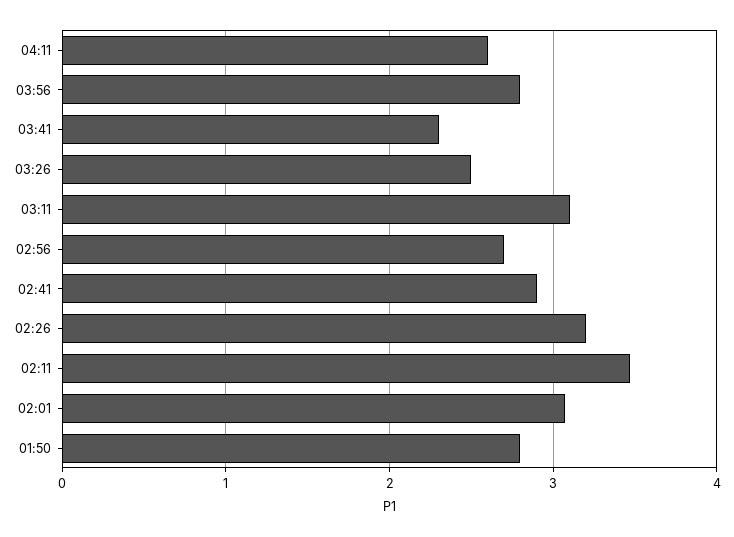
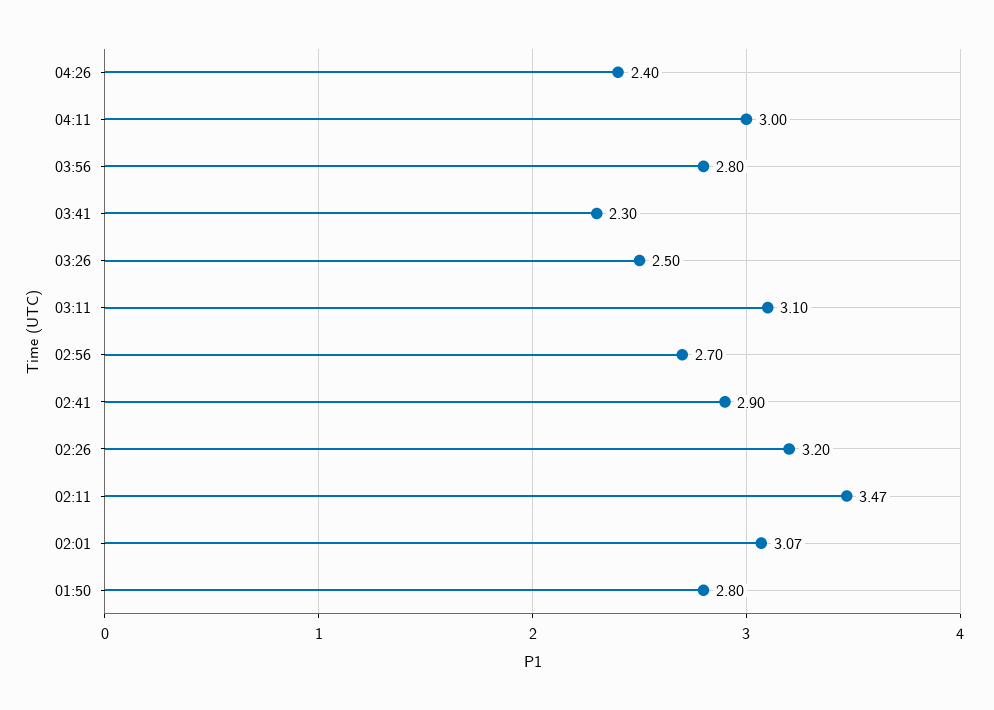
04:11: 2.6 -> 3
04:26: none -> 2.4

